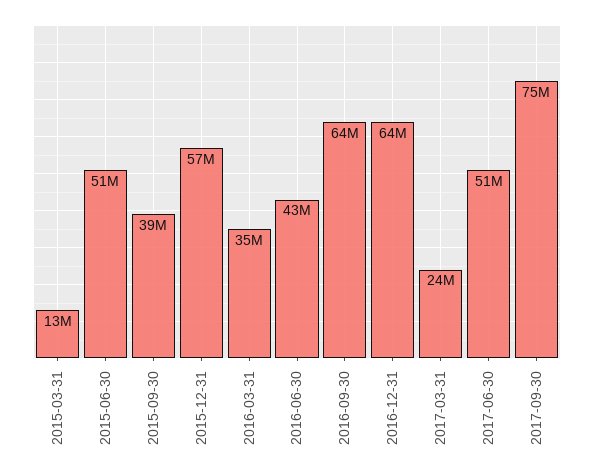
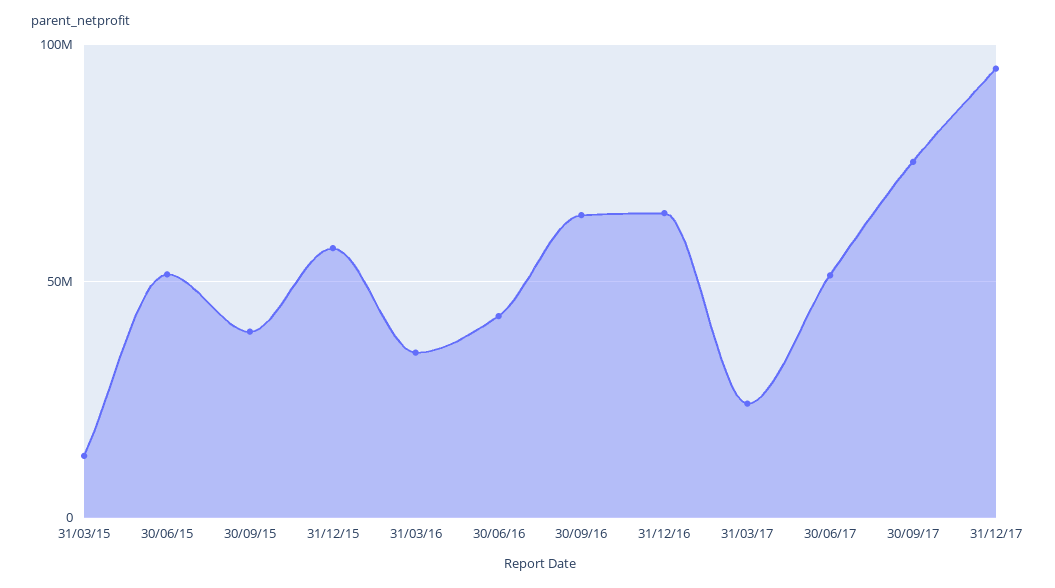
31/12/17: none -> 95000000

